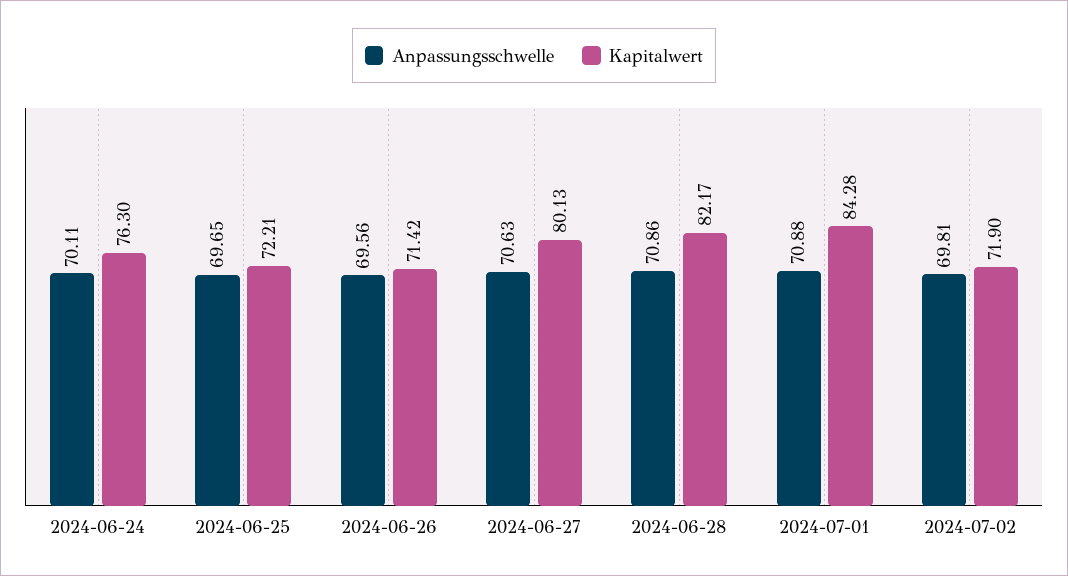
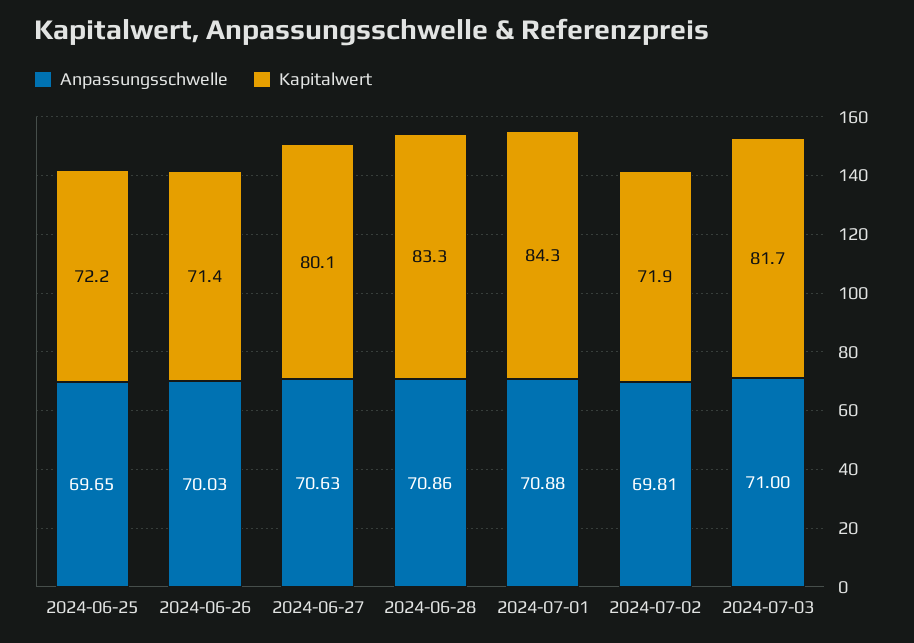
Anpassungsschwelle, 2024-06-24: 70.11 -> none
Kapitalwert, 2024-06-24: 76.3 -> none
Anpassungsschwelle, 2024-06-26: 69.56 -> 70.03
Kapitalwert, 2024-06-28: 82.17 -> 83.3
Anpassungsschwelle, 2024-07-03: none -> 71
Kapitalwert, 2024-07-03: none -> 81.7

